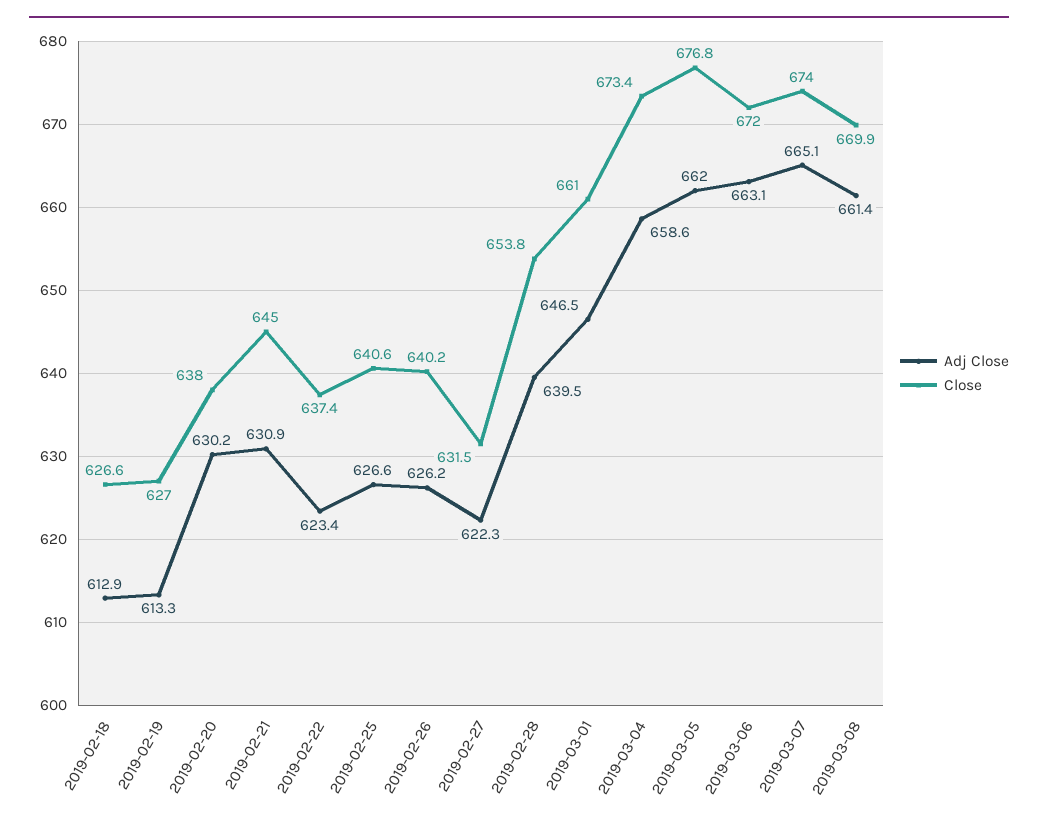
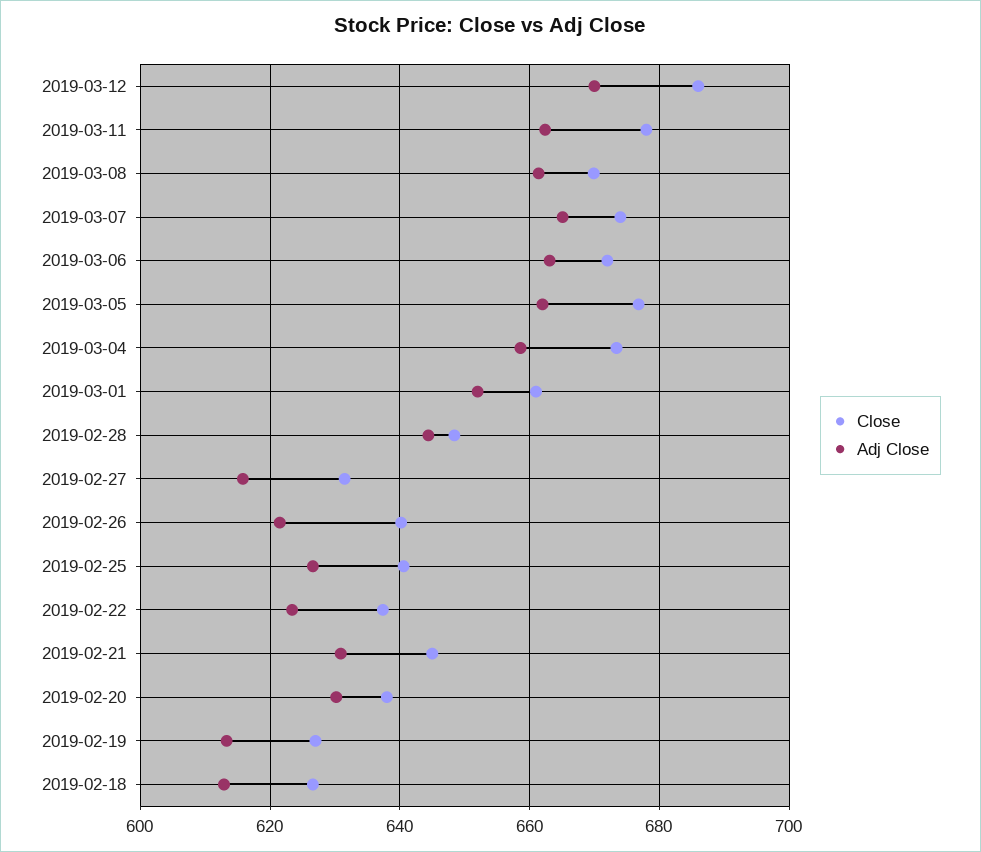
Adj Close, 2019-02-26: 626.2 -> 622
Adj Close, 2019-02-27: 622.3 -> 616
Adj Close, 2019-02-28: 639.5 -> 644
Close, 2019-02-28: 653.8 -> 648
Adj Close, 2019-03-01: 646.5 -> 652
Close, 2019-03-12: none -> 686
Adj Close, 2019-03-12: none -> 670
Close, 2019-03-11: none -> 678
Adj Close, 2019-03-11: none -> 662

